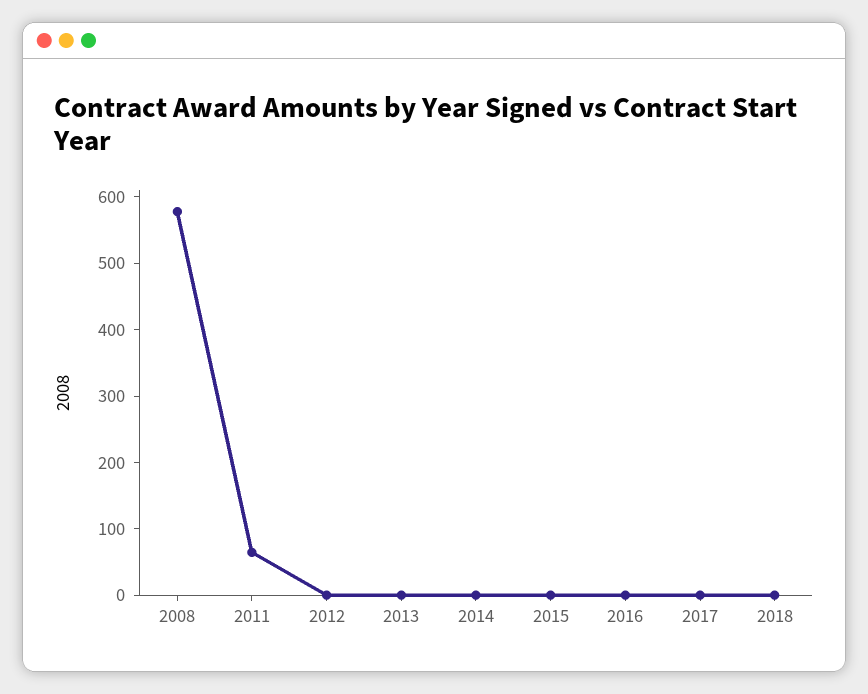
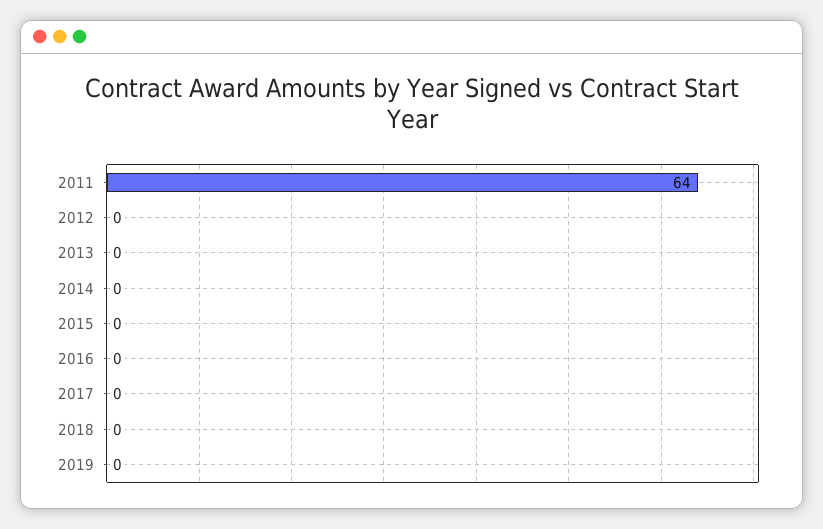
2008: 580 -> none
2019: none -> 0

